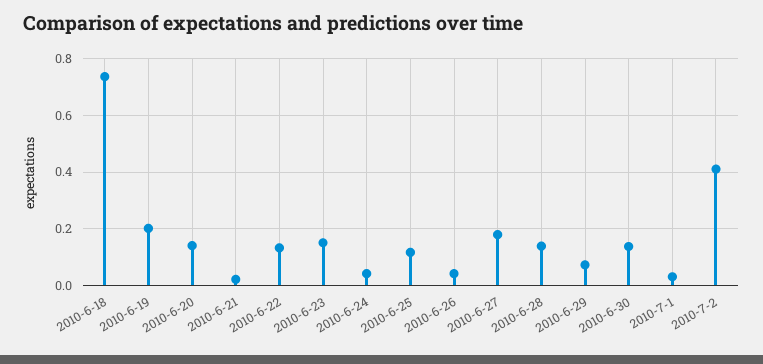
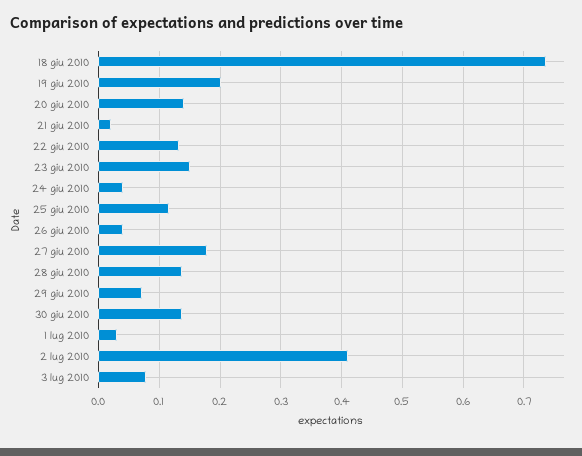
3 lug 2010: none -> 0.08

